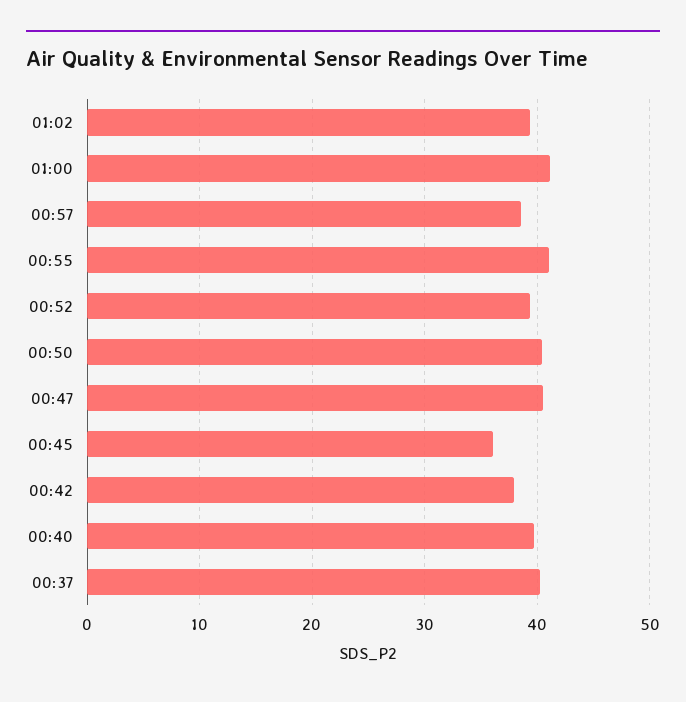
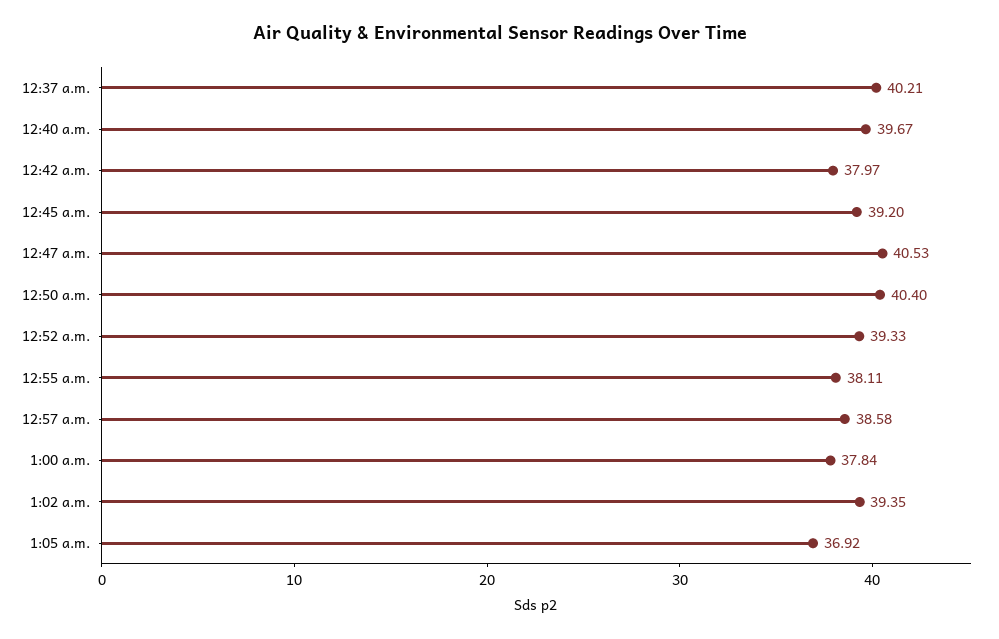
01:00: 41 -> 37.84
00:55: 41 -> 38.11
00:45: 36 -> 39.2
1:05 a.m.: none -> 36.92

